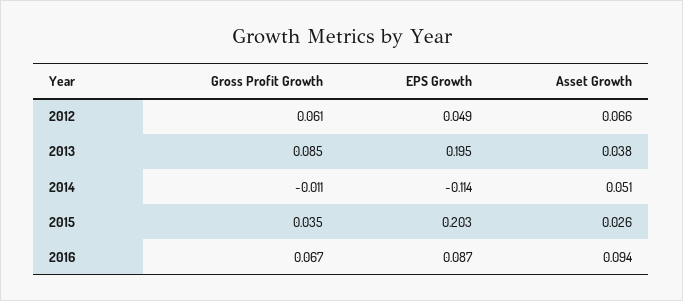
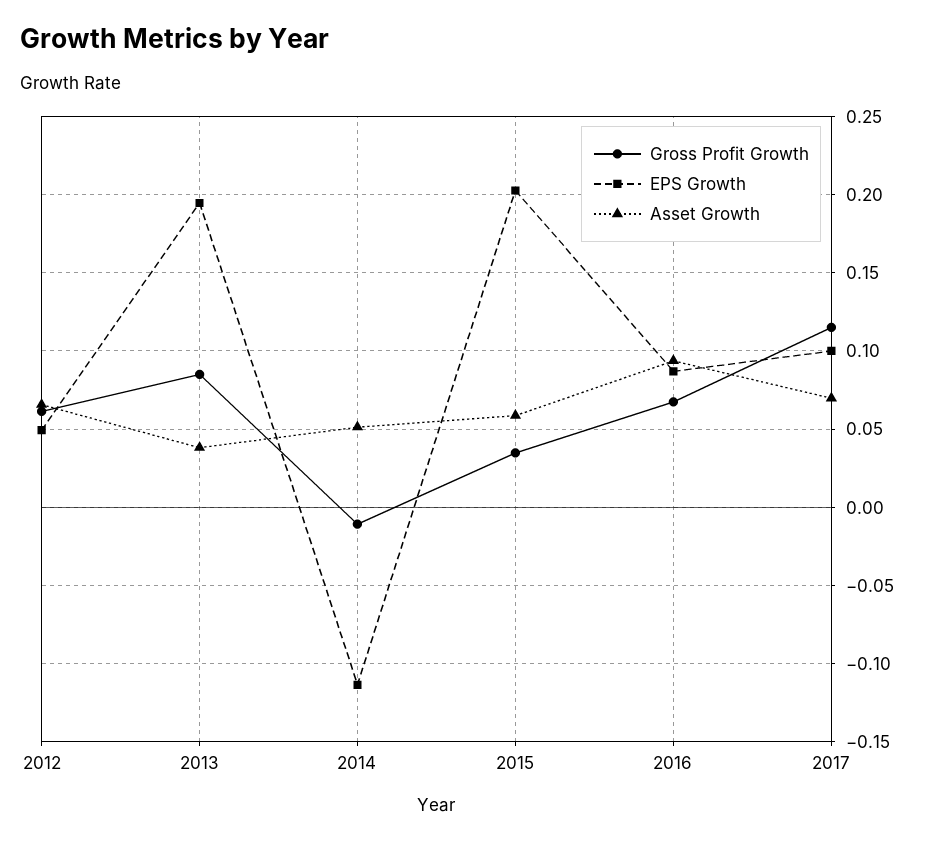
Asset Growth, 2015: 0.026 -> 0.06
Gross Profit Growth, 2017: none -> 0.115
EPS Growth, 2017: none -> 0.1
Asset Growth, 2017: none -> 0.07

